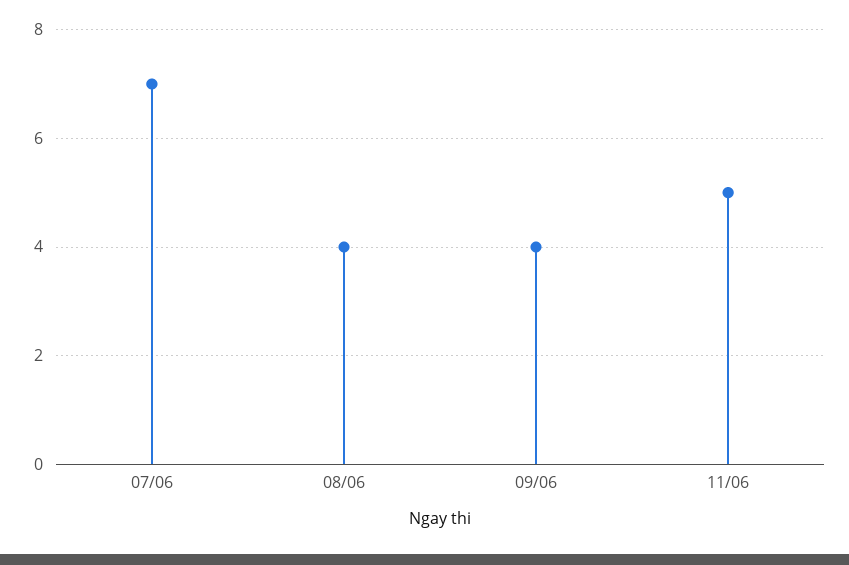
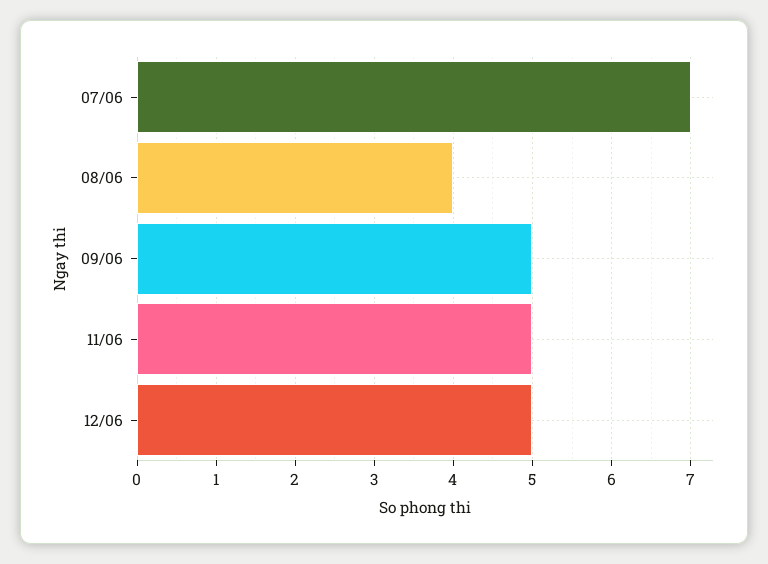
09/06: 4 -> 5
12/06: none -> 5

